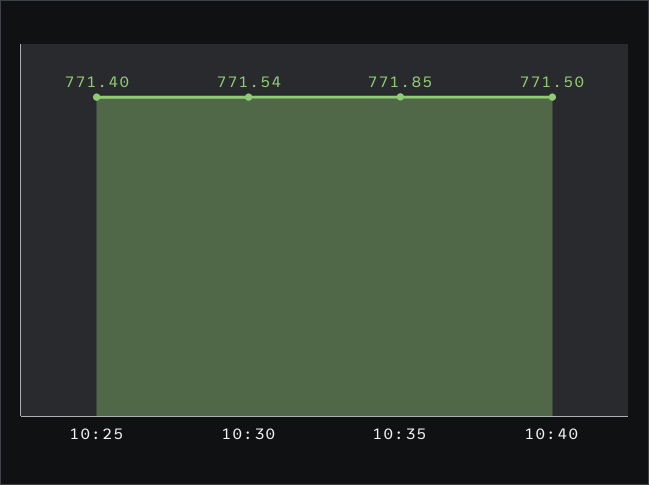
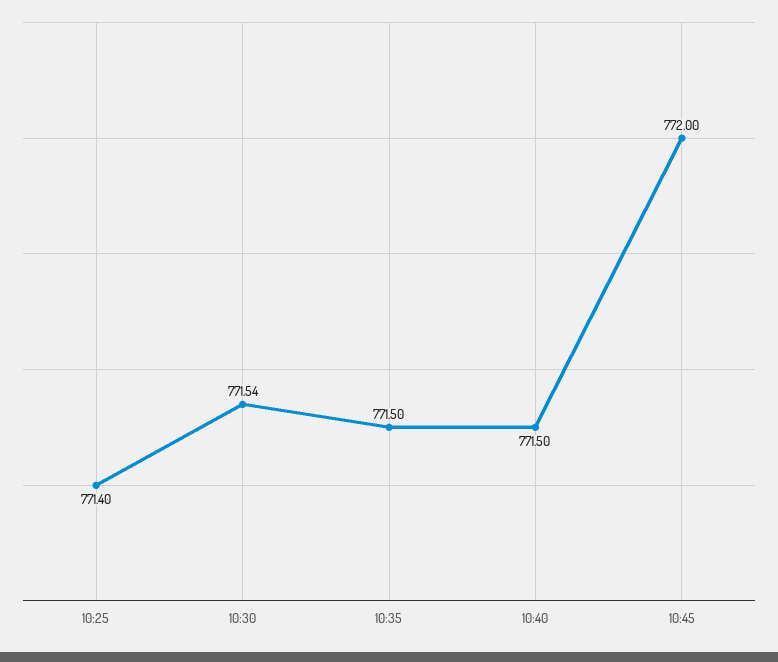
10:35: 771.85 -> 771.5
10:45: none -> 772

